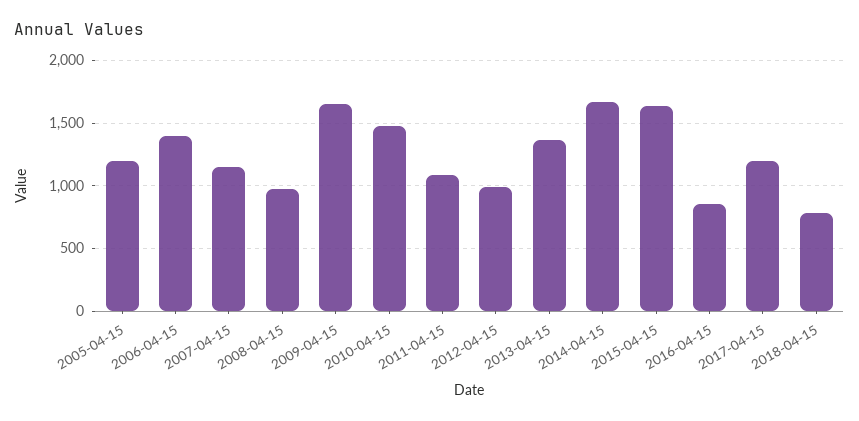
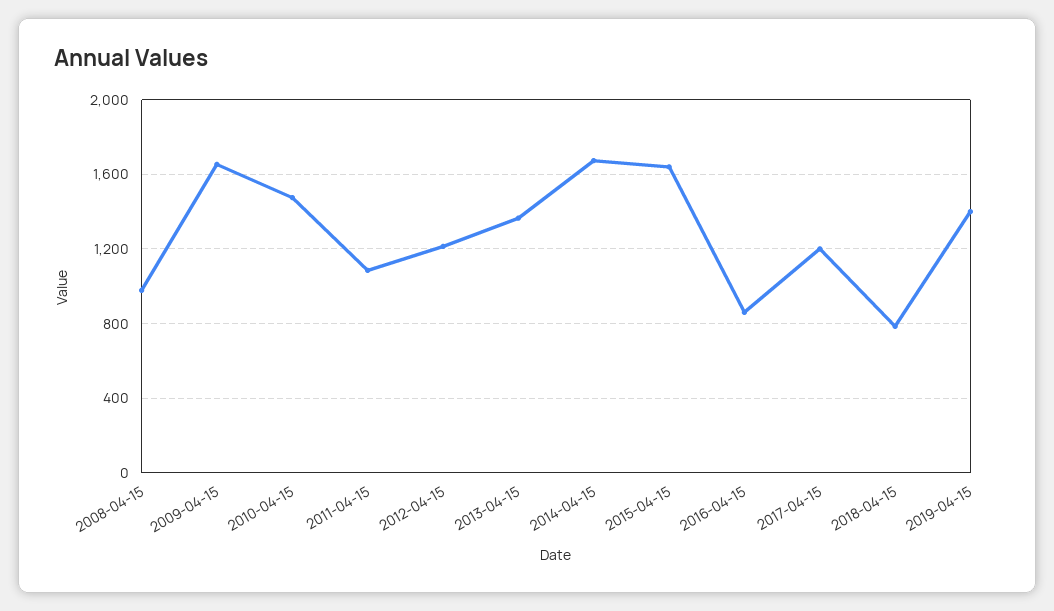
2005-04-15: 1200 -> none
2006-04-15: 1400 -> none
2007-04-15: 1150 -> none
2012-04-15: 1000 -> 1200
2019-04-15: none -> 1400

